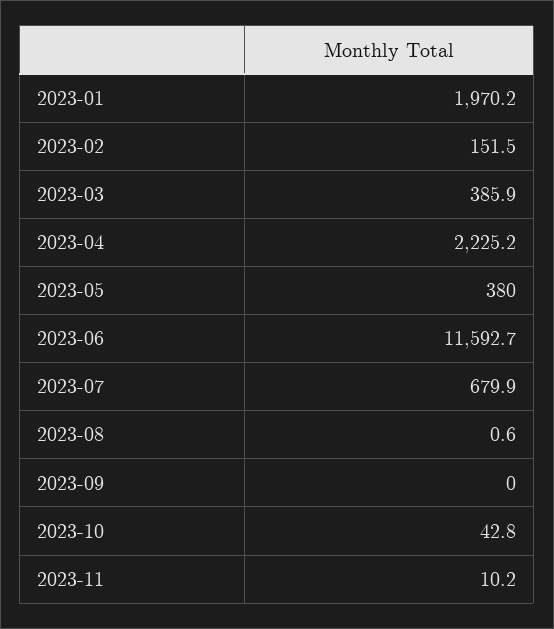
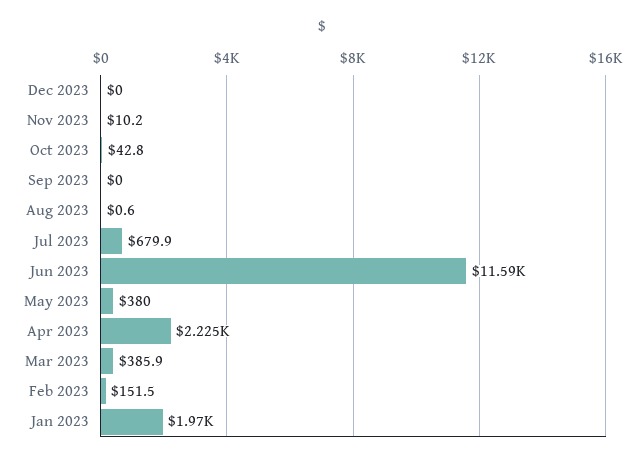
Dec 2023: none -> 0

